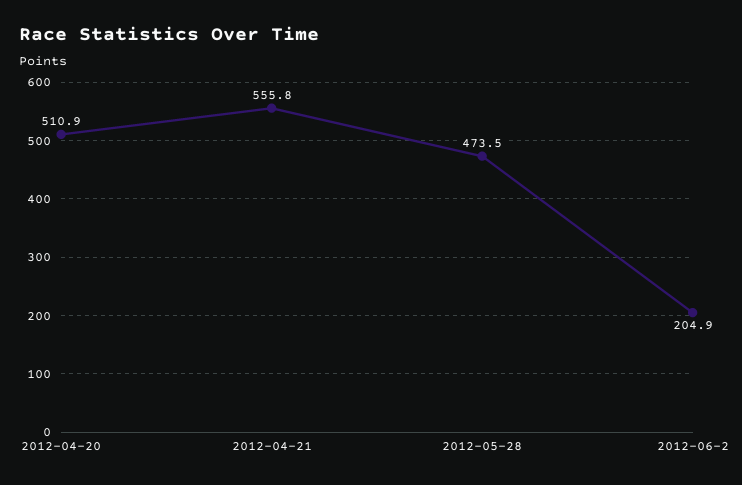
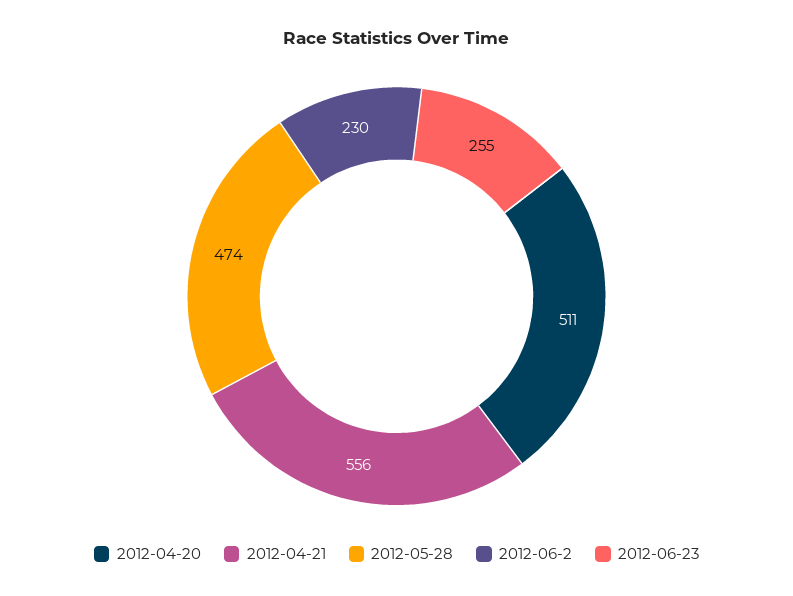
2012-06-2: 204.9 -> 230
2012-06-23: none -> 255

